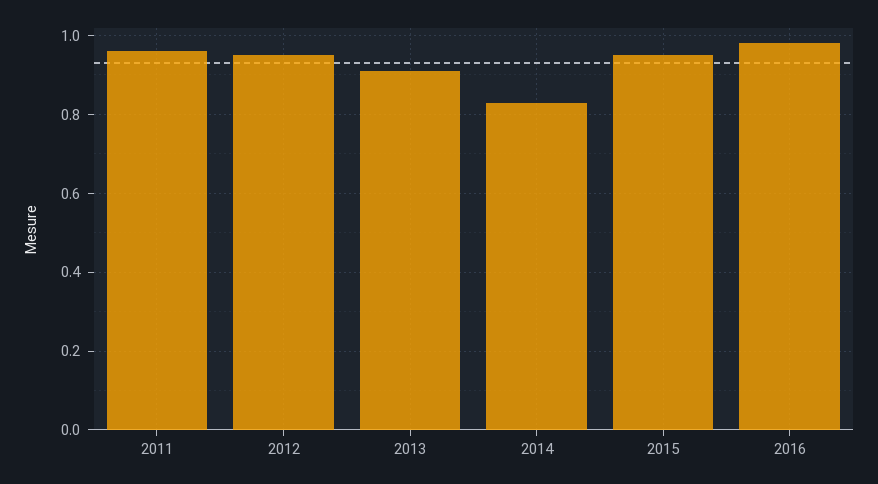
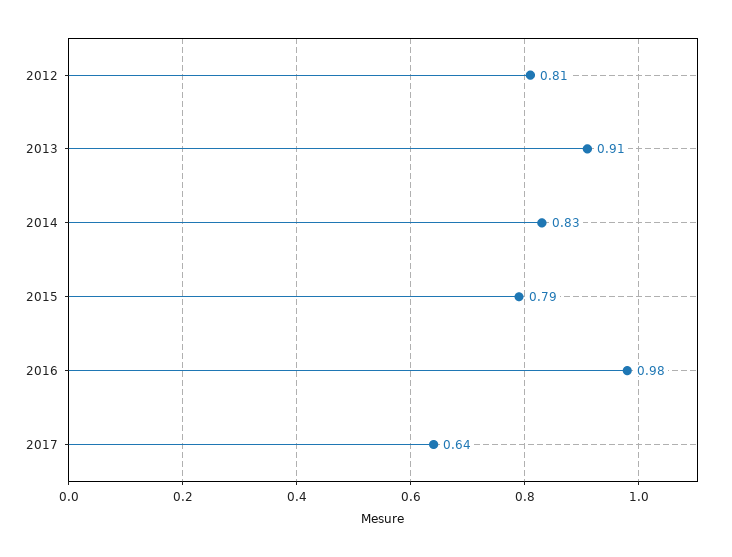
2011: 0.95 -> none
2012: 0.95 -> 0.81
2015: 0.95 -> 0.79
2017: none -> 0.64

